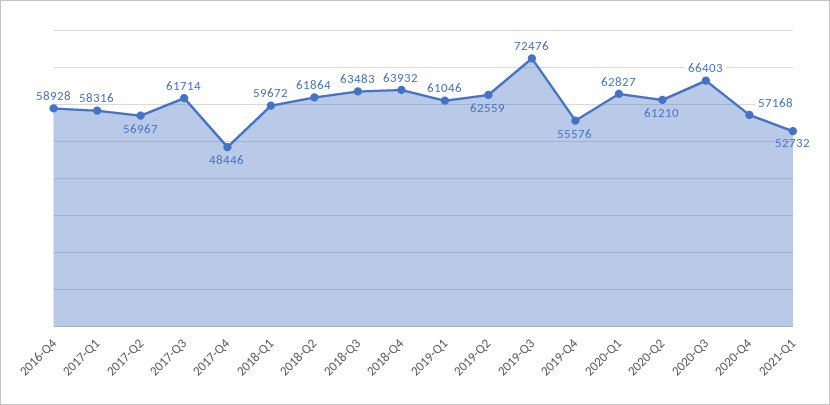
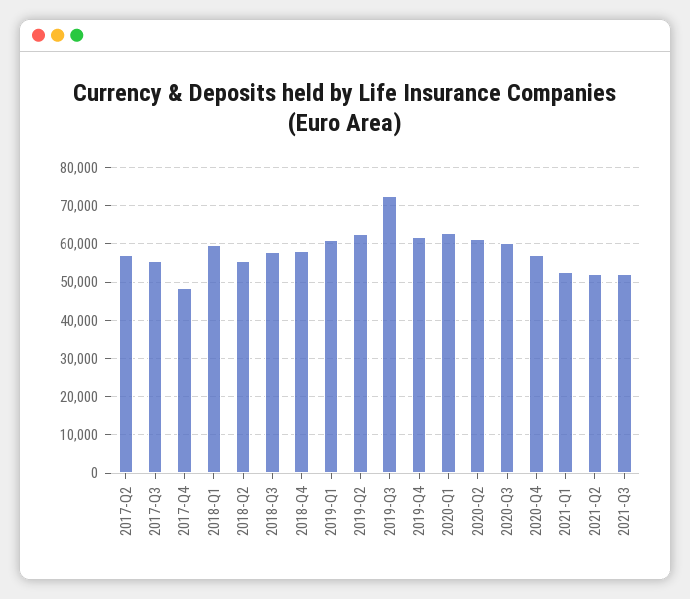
2016-Q4: 58928 -> none
2017-Q1: 58316 -> none
2017-Q3: 61714 -> 56000
2018-Q2: 61864 -> 56000
2018-Q3: 63483 -> 58000
2018-Q4: 63932 -> 58000
2019-Q4: 55576 -> 62000
2020-Q3: 66403 -> 60000
2021-Q2: none -> 52000
2021-Q3: none -> 52000

